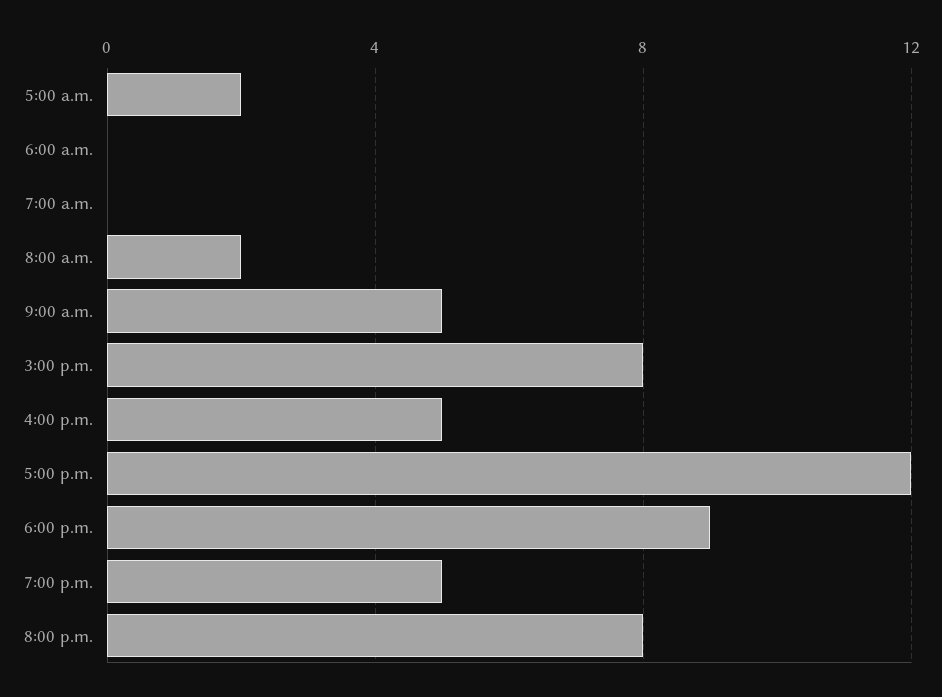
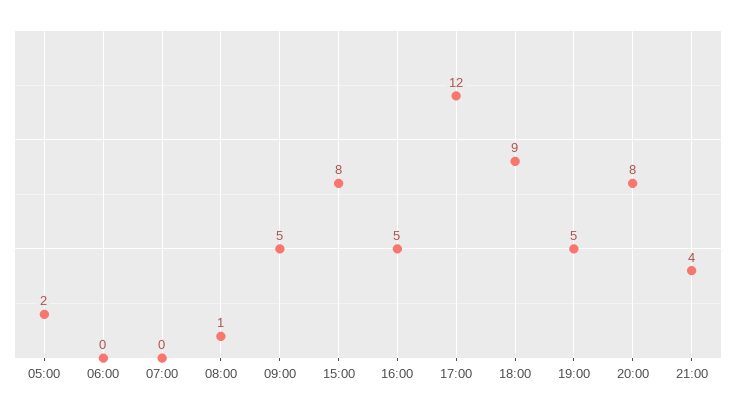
8:00 a.m.: 2 -> 1
21:00: none -> 4

